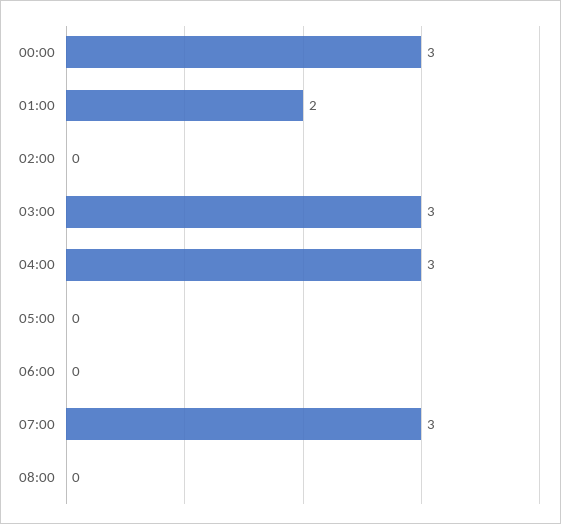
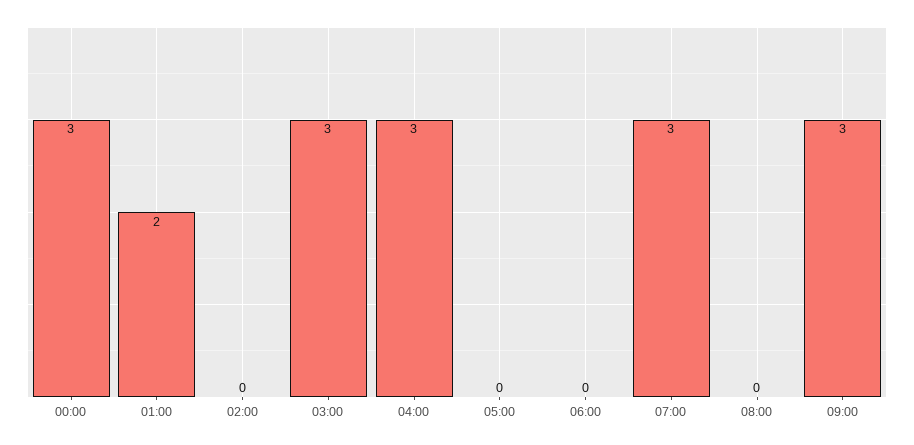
09:00: none -> 3

